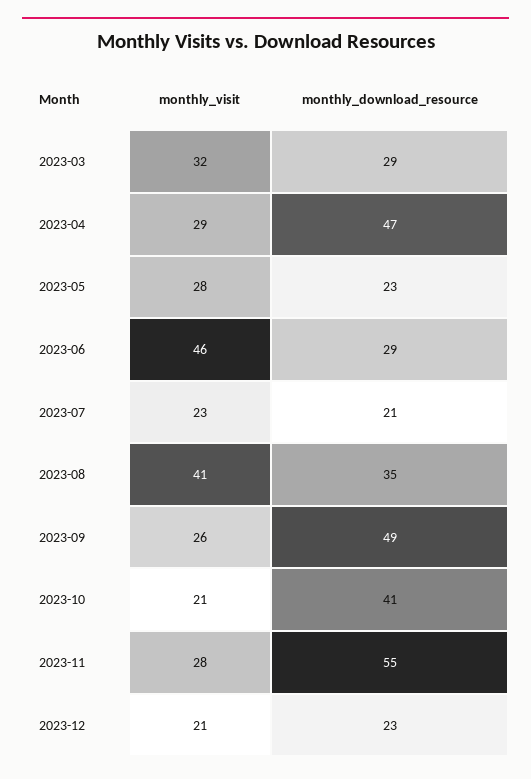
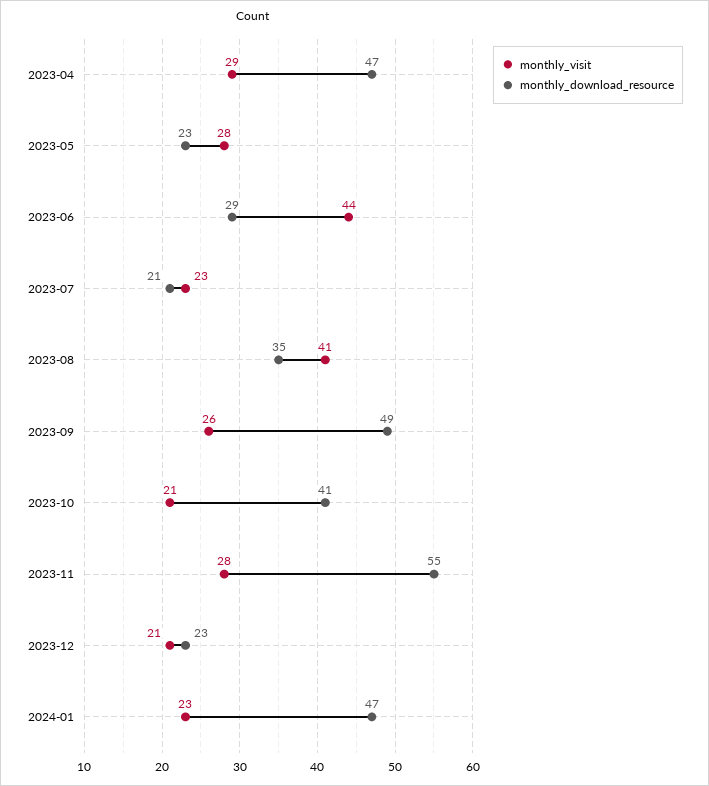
monthly_visit, 2023-03: 32 -> none
monthly_download_resource, 2023-03: 29 -> none
monthly_visit, 2023-06: 46 -> 44
monthly_visit, 2024-01: none -> 23
monthly_download_resource, 2024-01: none -> 47

